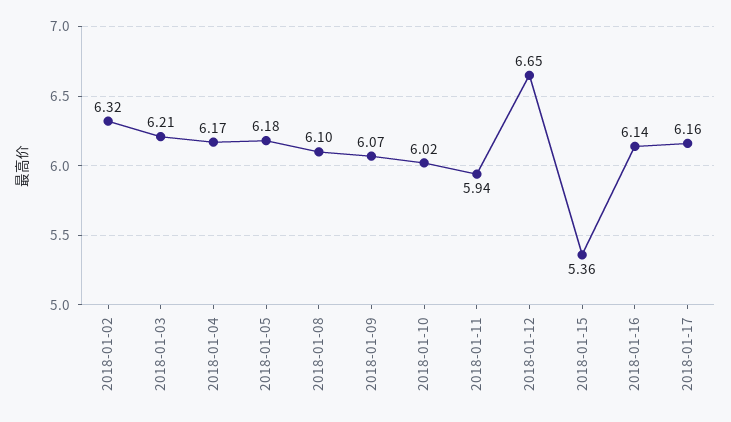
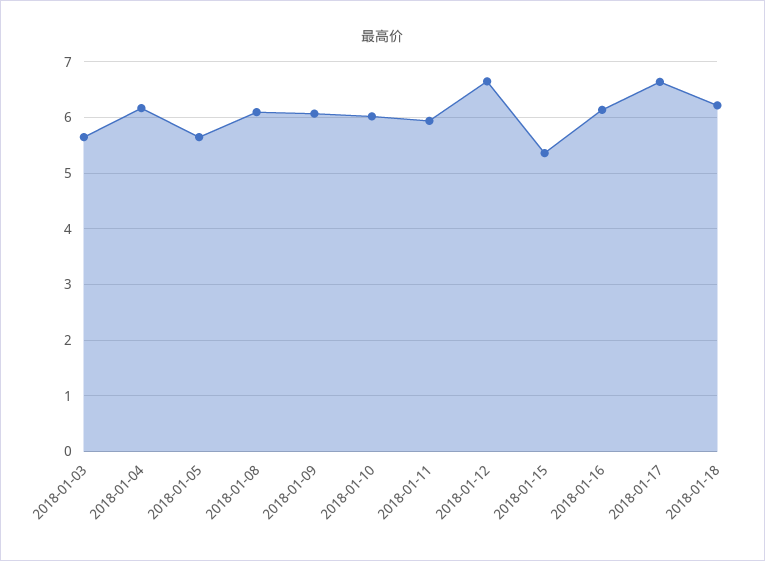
2018-01-02: 6.32 -> none
2018-01-03: 6.21 -> 5.6
2018-01-05: 6.18 -> 5.6
2018-01-17: 6.16 -> 6.6
2018-01-18: none -> 6.2

